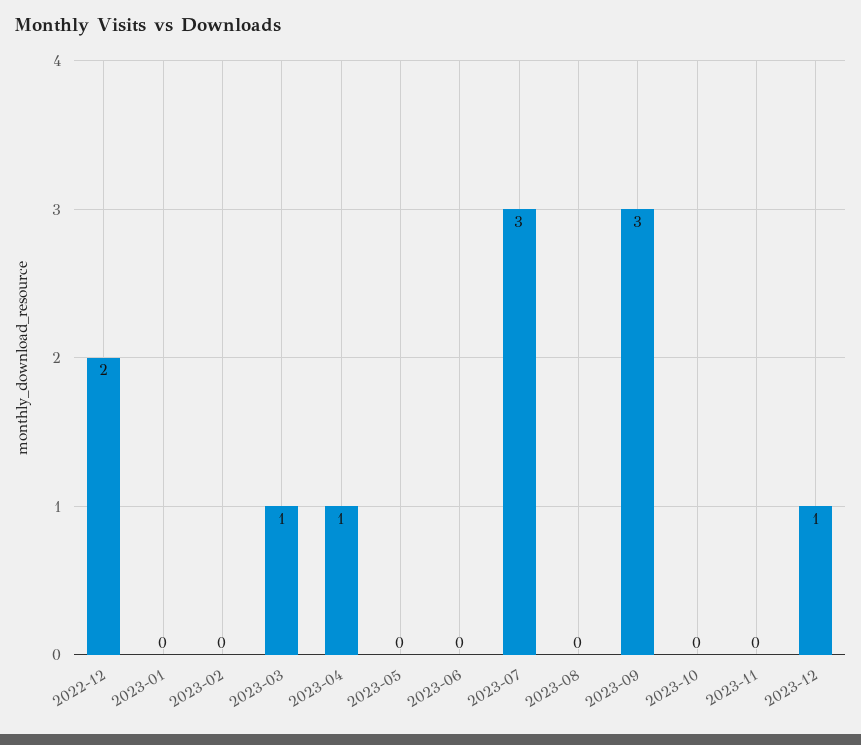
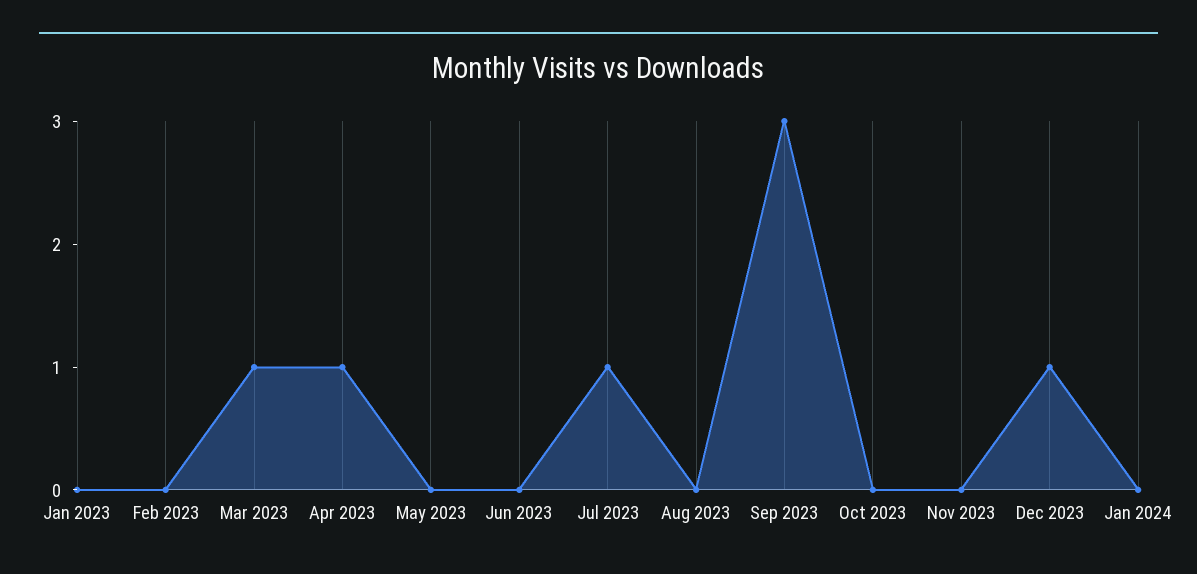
2022-12: 2 -> none
2023-07: 3 -> 1
Jan 2024: none -> 0

